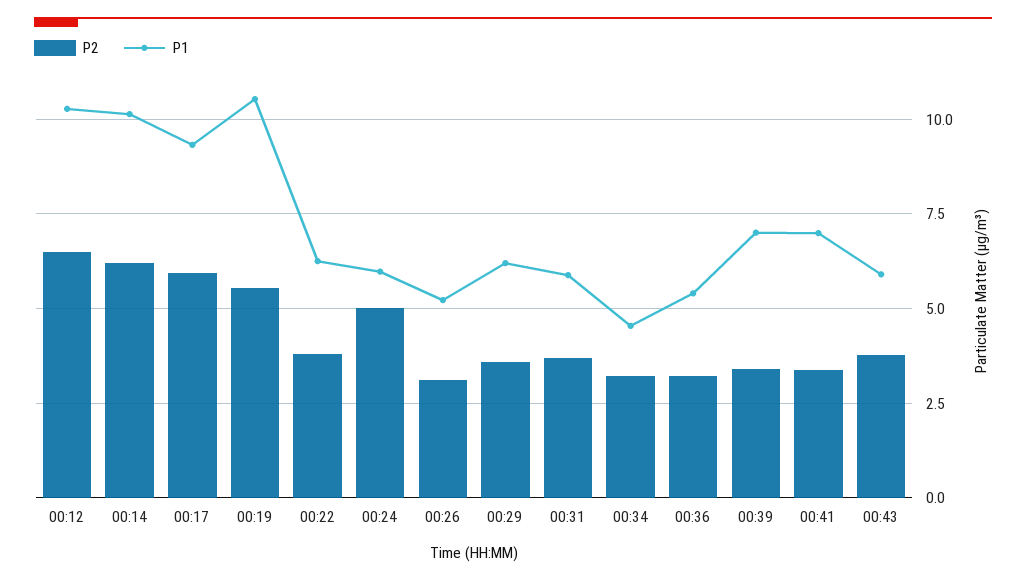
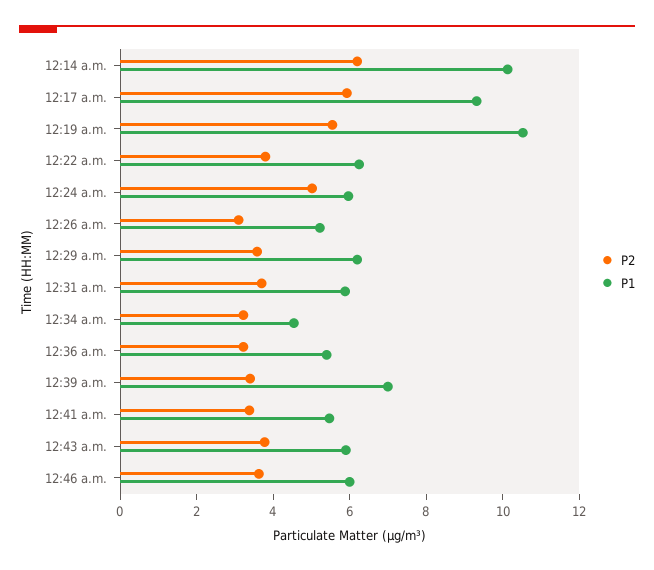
P2, 00:12: 6.5 -> none
P1, 00:12: 10.25 -> none
P1, 00:41: 7 -> 5.5
P2, 12:46 a.m.: none -> 3.5
P1, 12:46 a.m.: none -> 6

